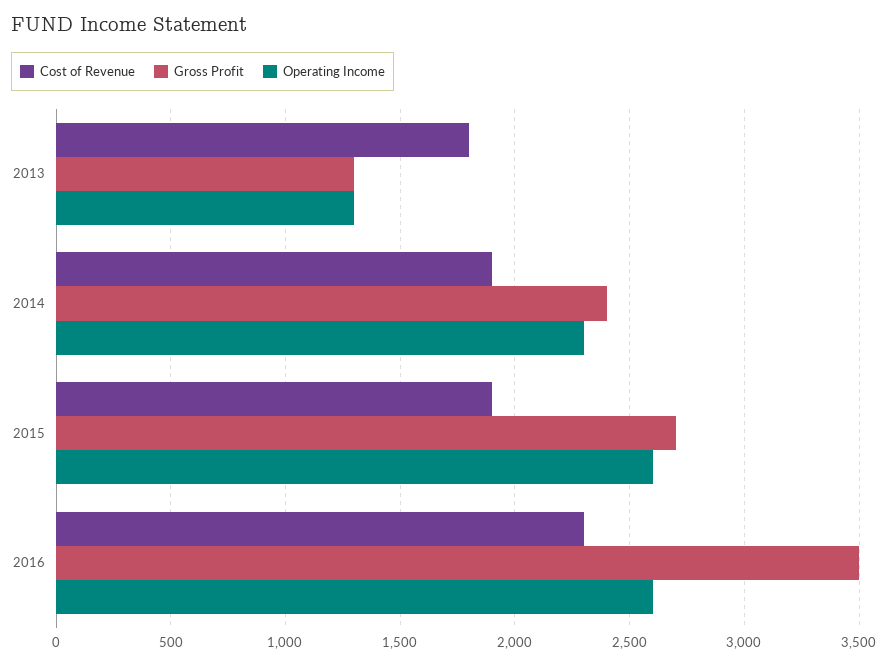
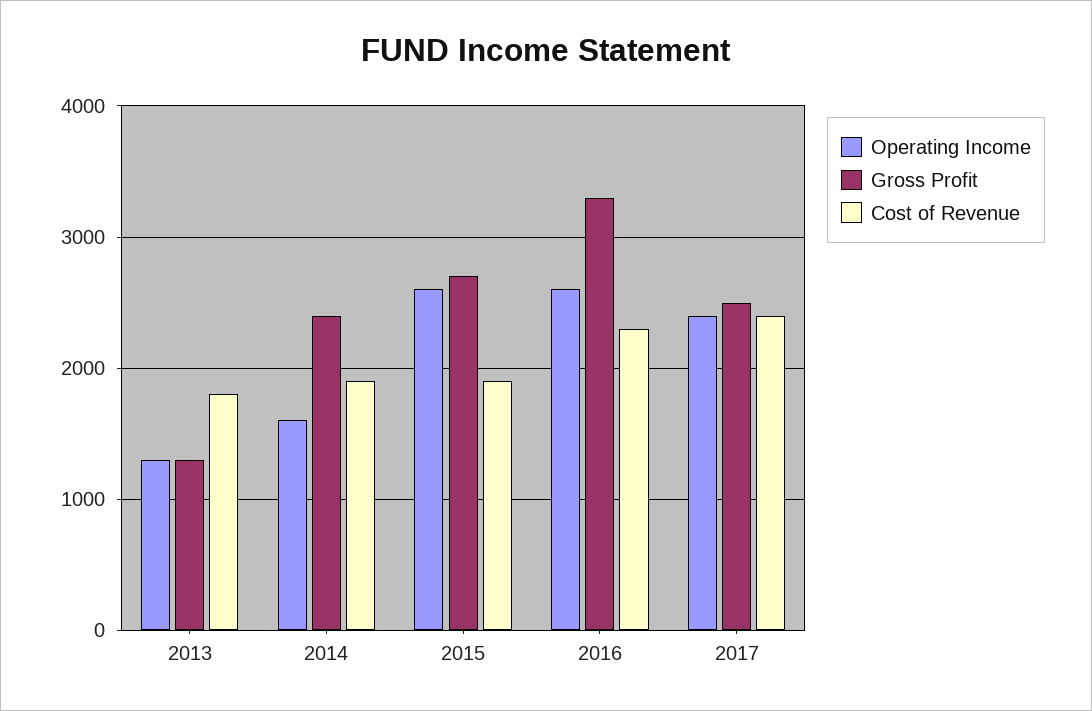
Operating Income, 2014: 2300 -> 1600
Gross Profit, 2016: 3500 -> 3300
Operating Income, 2017: none -> 2400
Gross Profit, 2017: none -> 2500
Cost of Revenue, 2017: none -> 2400

